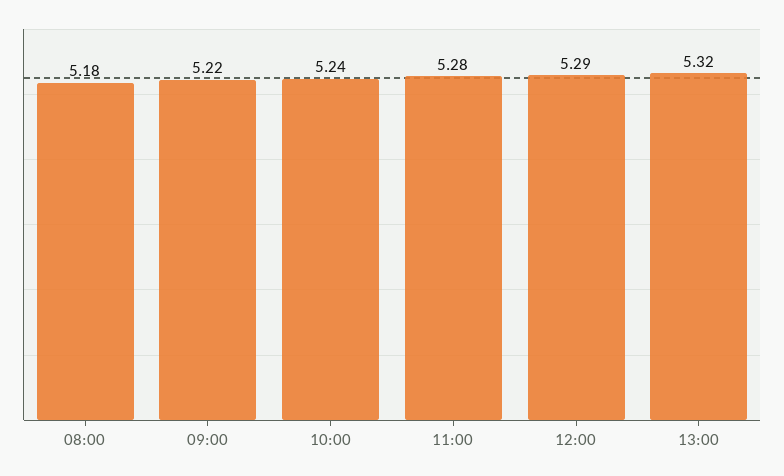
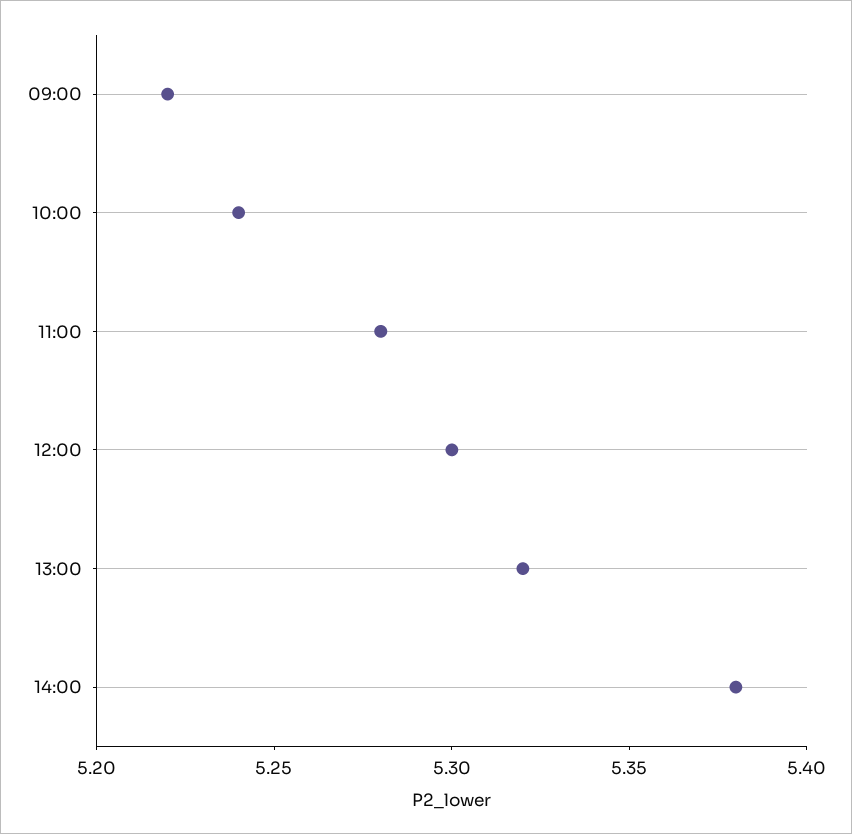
08:00: 5.18 -> none
12:00: 5.29 -> 5.3
14:00: none -> 5.38

